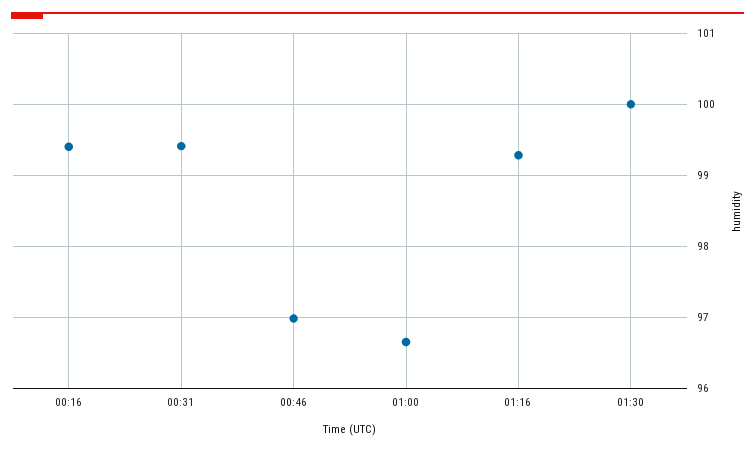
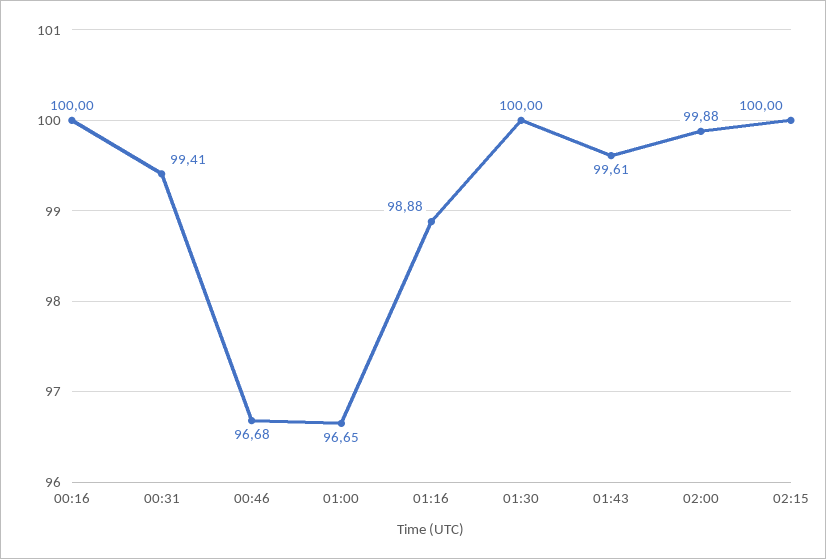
00:16: 99.4 -> 100
00:46: 97 -> 96.68
01:16: 99.3 -> 98.88
01:43: none -> 99.61
02:00: none -> 99.88
02:15: none -> 100

